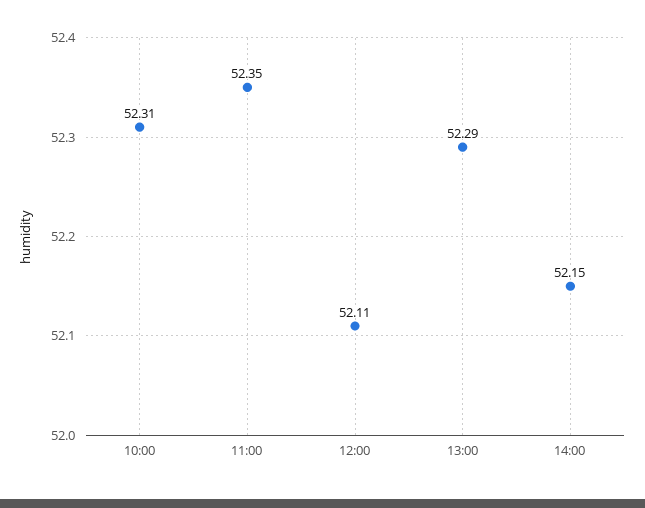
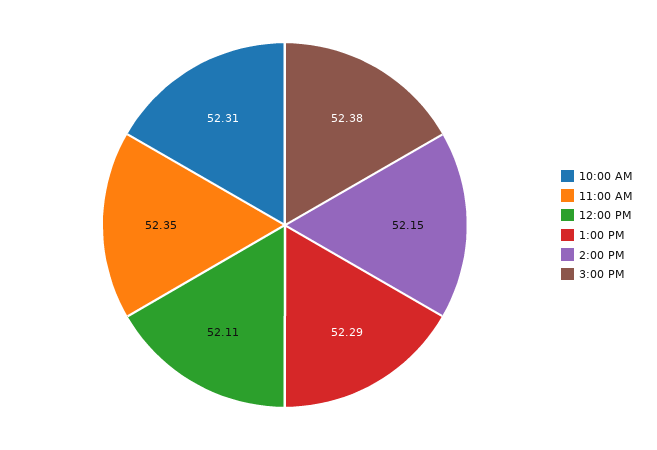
3:00 PM: none -> 52.38

